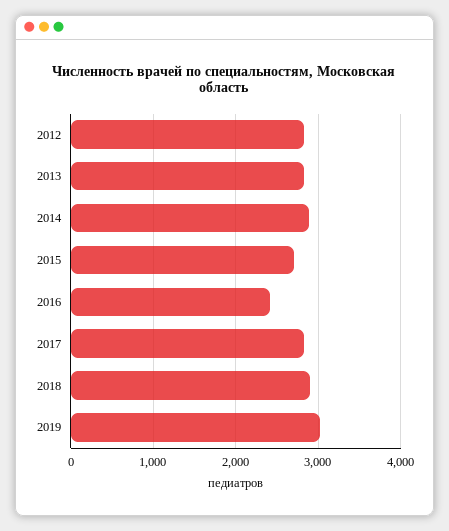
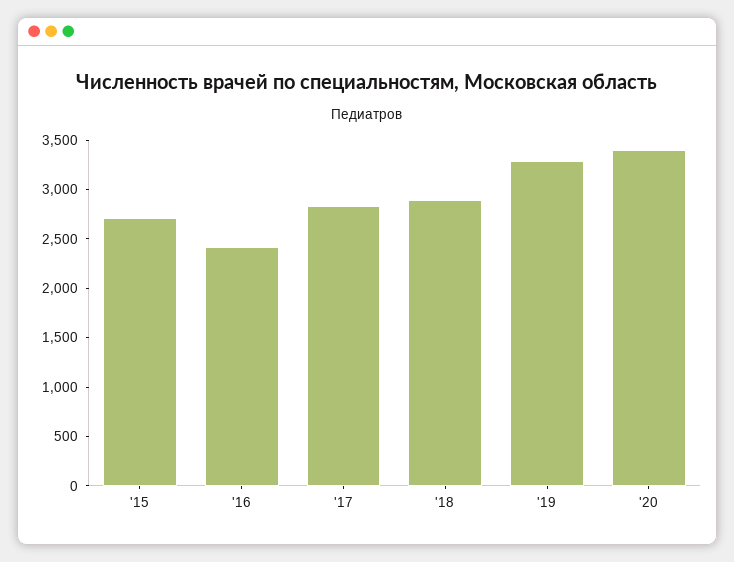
2012: 2800 -> none
2013: 2800 -> none
2014: 2900 -> none
2019: 3000 -> 3300
'20: none -> 3400

